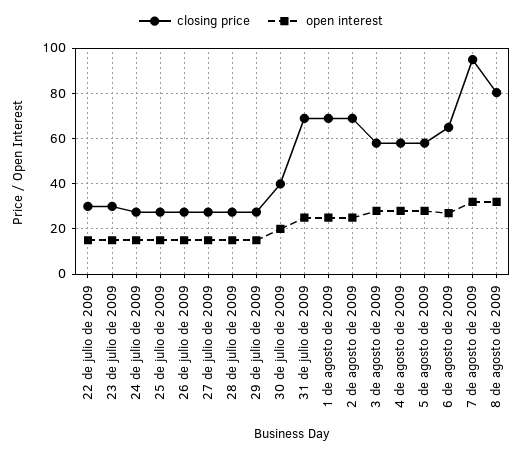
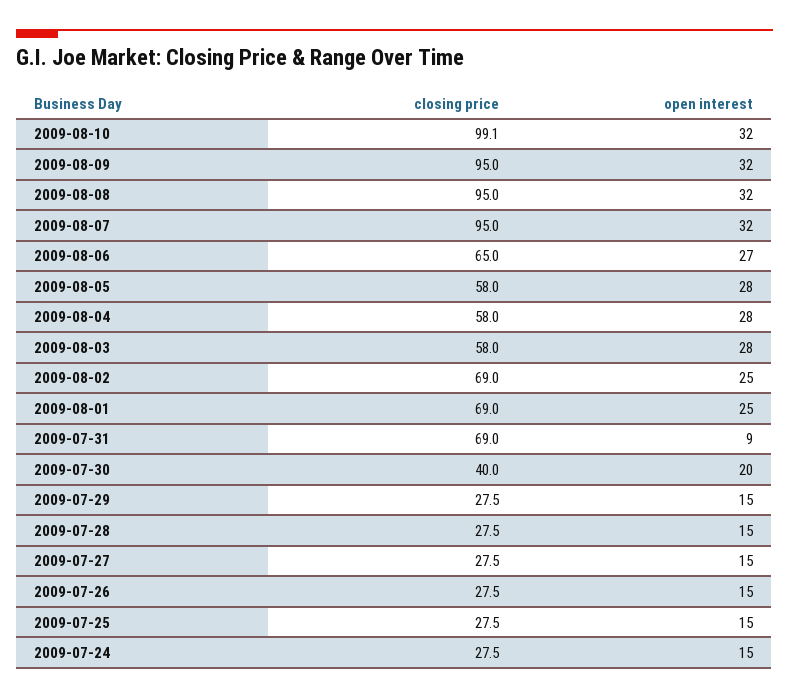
closing price, 22 de julio de 2009: 30 -> none
open interest, 22 de julio de 2009: 15 -> none
closing price, 23 de julio de 2009: 30 -> none
open interest, 23 de julio de 2009: 15 -> none
open interest, 31 de julio de 2009: 25 -> 9
closing price, 8 de agosto de 2009: 80 -> 95
closing price, 2009-08-10: none -> 99.1
open interest, 2009-08-10: none -> 32
closing price, 2009-08-09: none -> 95
open interest, 2009-08-09: none -> 32

